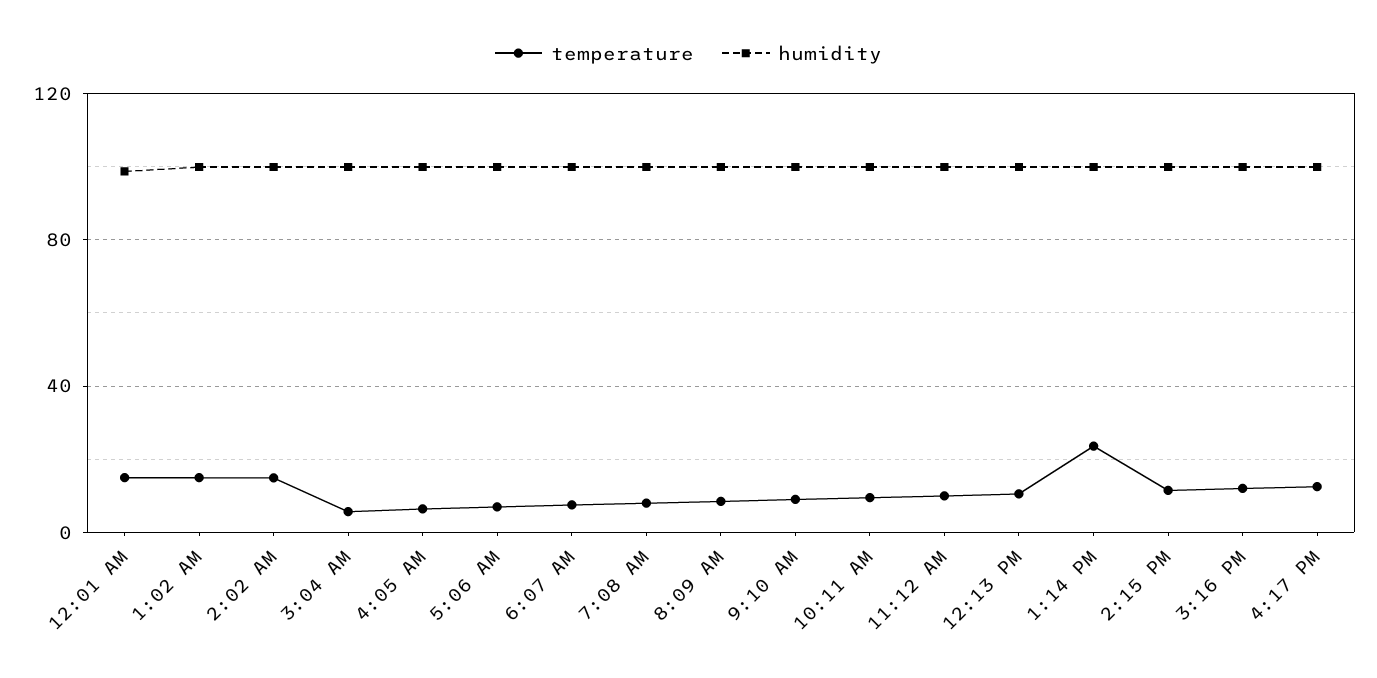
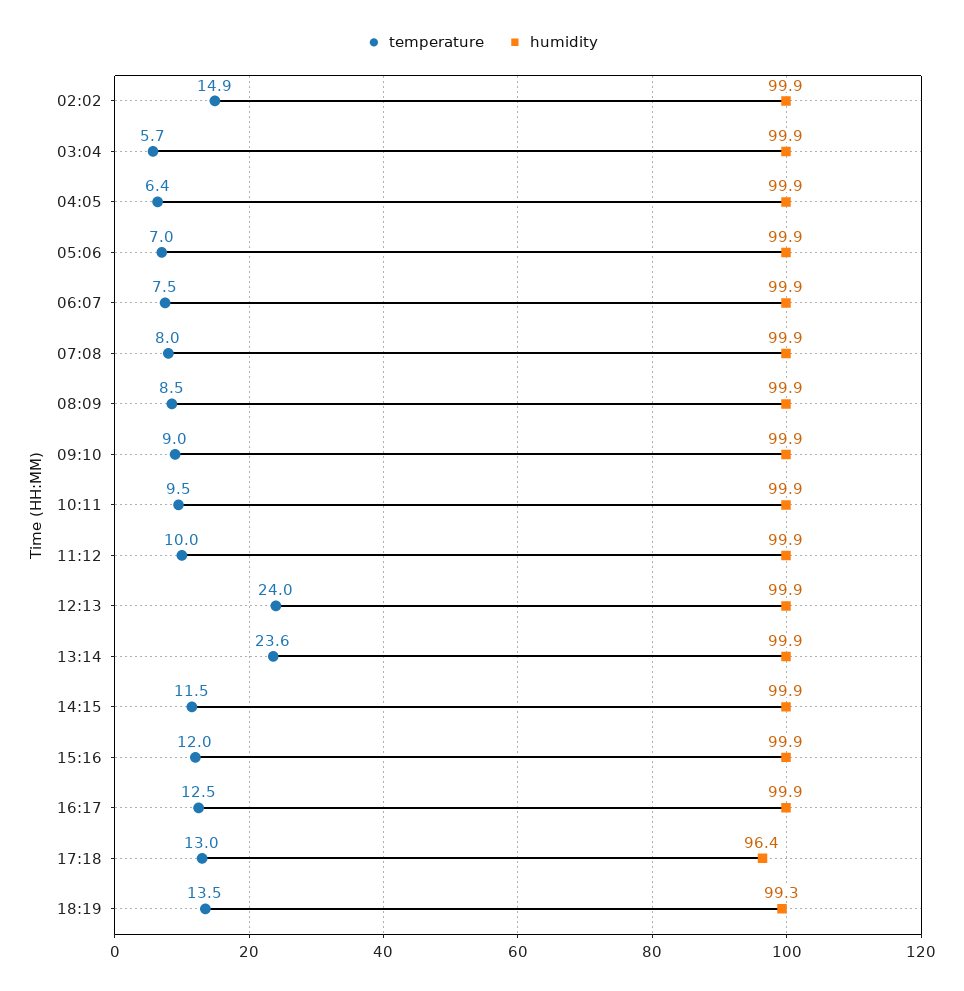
temperature, 12:01 AM: 15 -> none
humidity, 12:01 AM: 100 -> none
temperature, 1:02 AM: 15 -> none
humidity, 1:02 AM: 100 -> none
temperature, 12:13 PM: 10 -> 24
temperature, 17:18: none -> 13
humidity, 17:18: none -> 96.4
temperature, 18:19: none -> 13.5
humidity, 18:19: none -> 99.3

